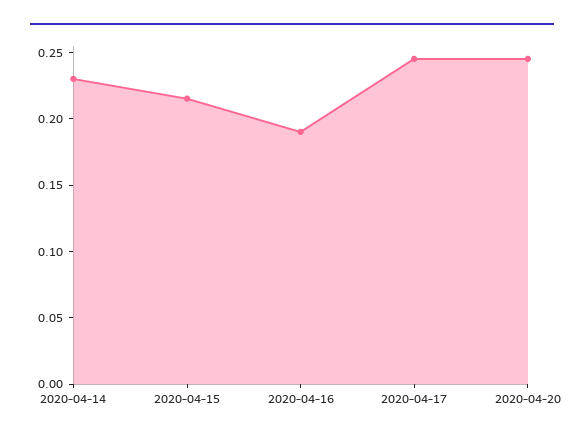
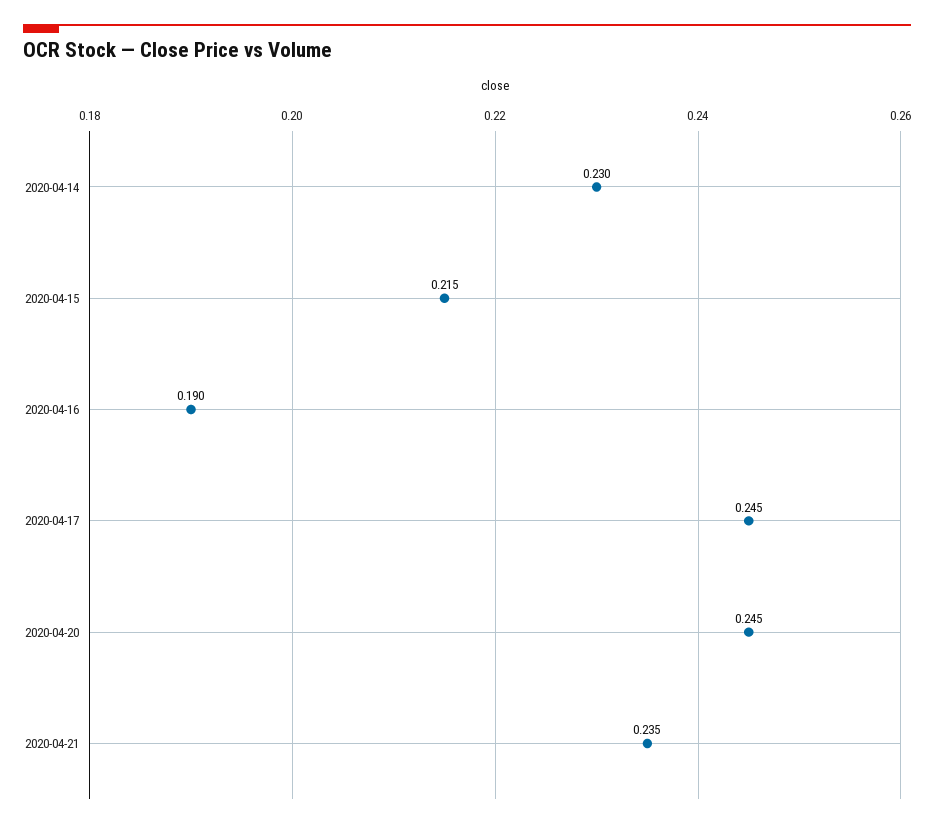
2020-04-21: none -> 0.235

